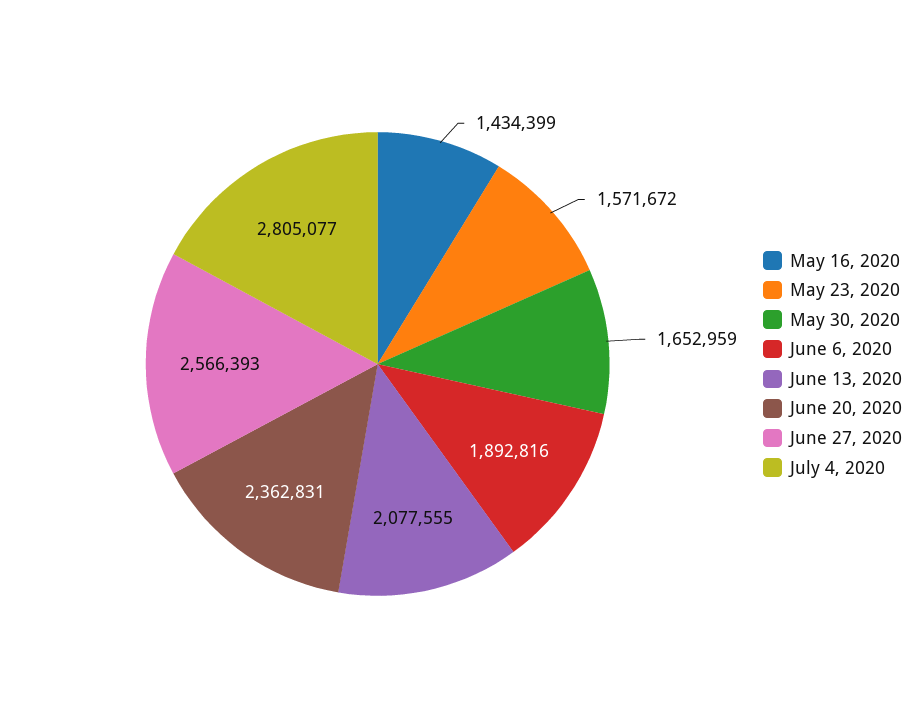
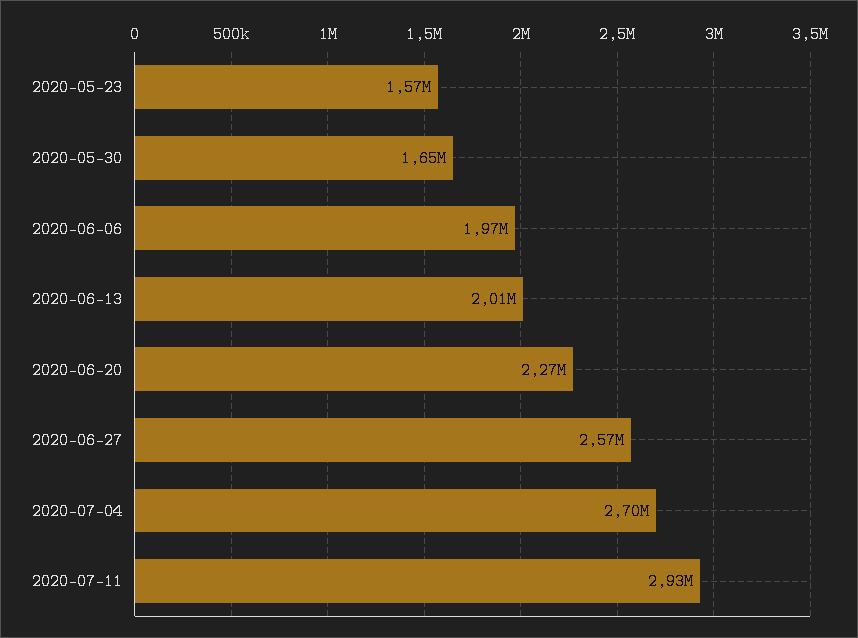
May 16, 2020: 1434399 -> none
June 6, 2020: 1892816 -> 1970000
June 13, 2020: 2077555 -> 2010000
June 20, 2020: 2362831 -> 2270000
July 4, 2020: 2805077 -> 2700000
2020-07-11: none -> 2930000

